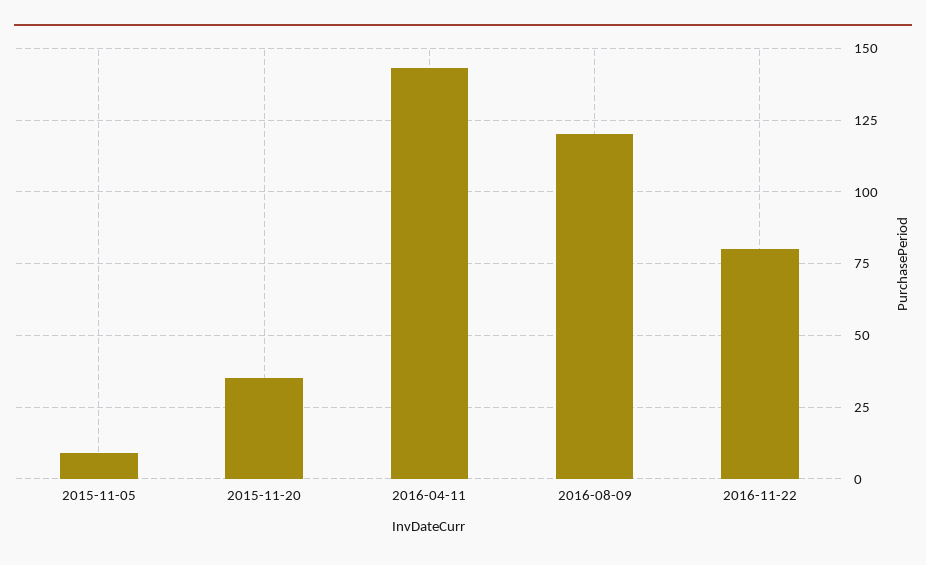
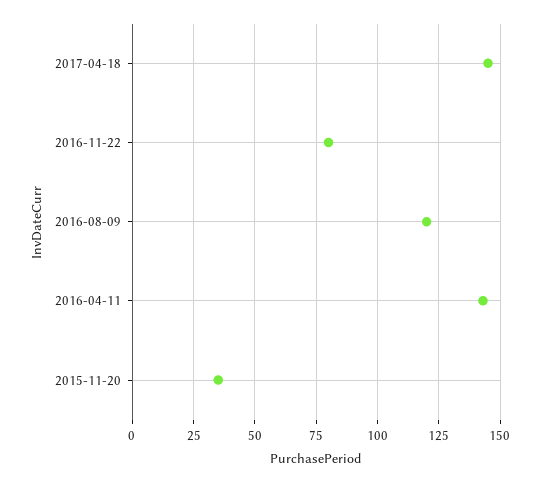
2015-11-05: 10 -> none
2017-04-18: none -> 145

